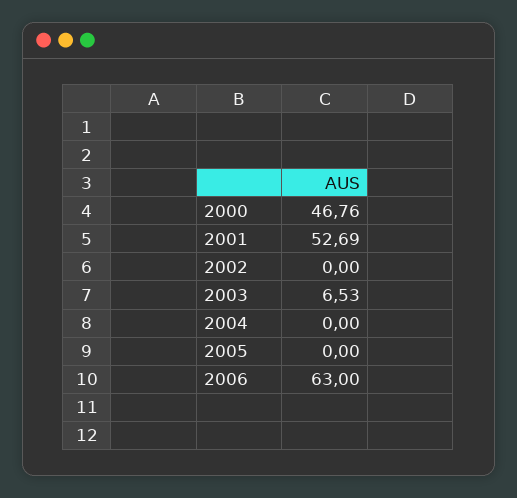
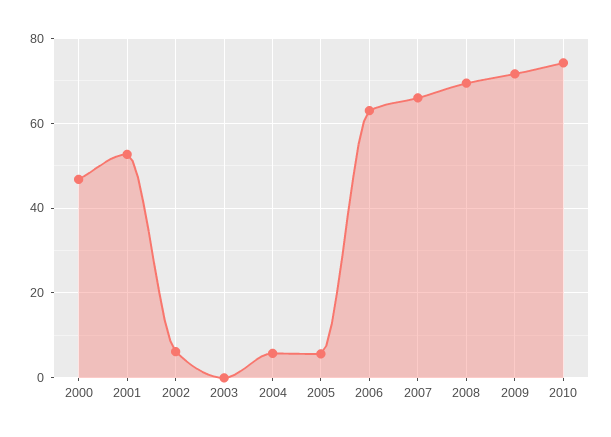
2002: 0 -> 6
2003: 6.53 -> 0
2004: 0 -> 6
2005: 0 -> 6
2007: none -> 66
2008: none -> 70
2009: none -> 72
2010: none -> 74

